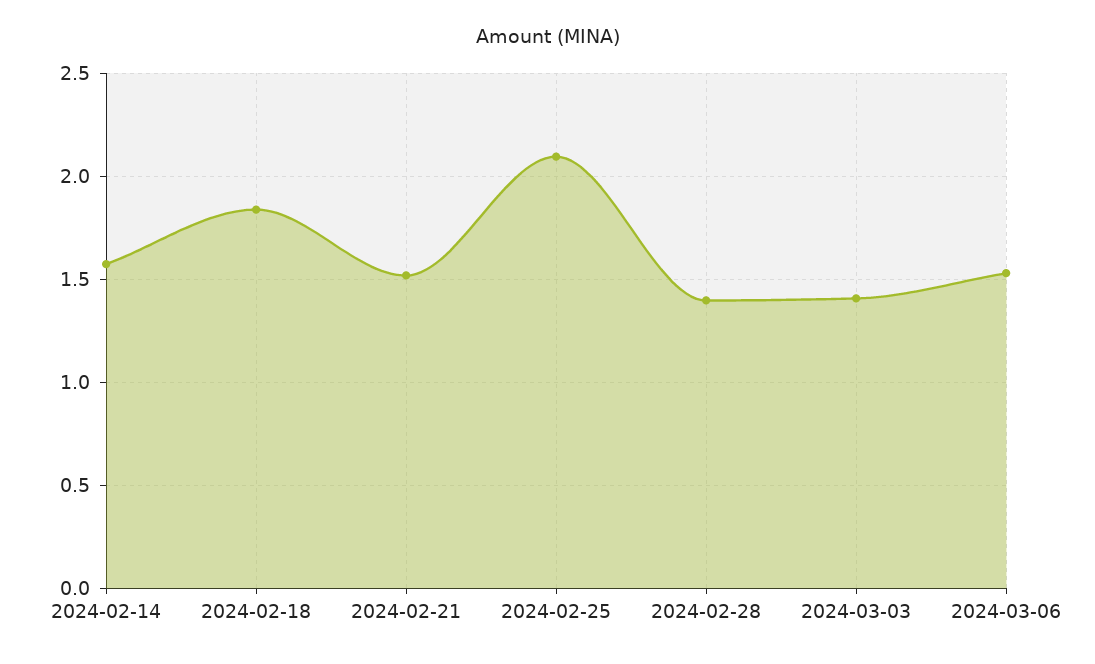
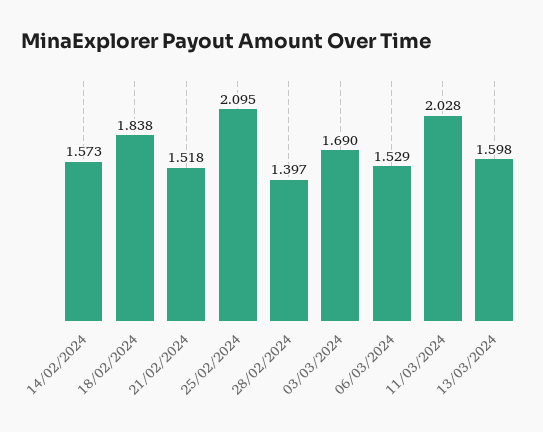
2024-03-03: 1.4 -> 1.69
11/03/2024: none -> 2.028
13/03/2024: none -> 1.598

